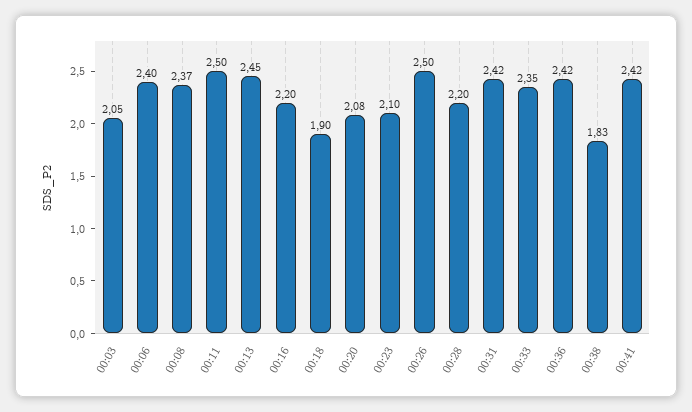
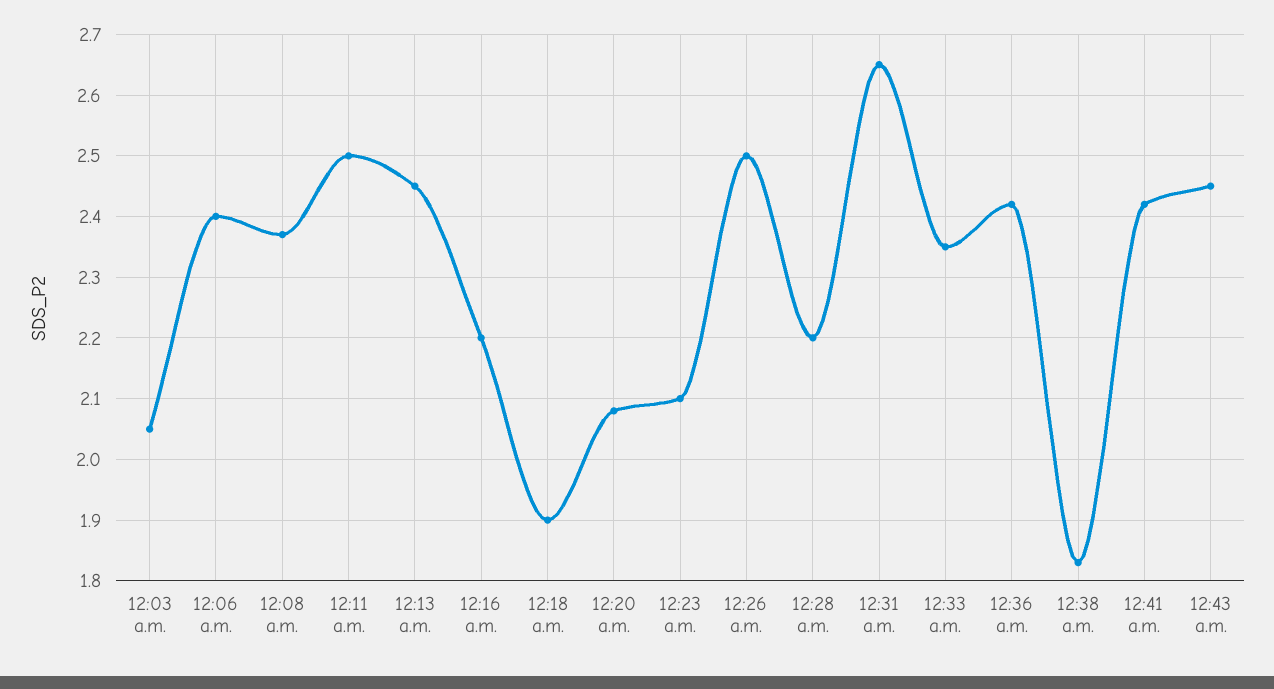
00:31: 2.42 -> 2.65
12:43 a.m.: none -> 2.45

